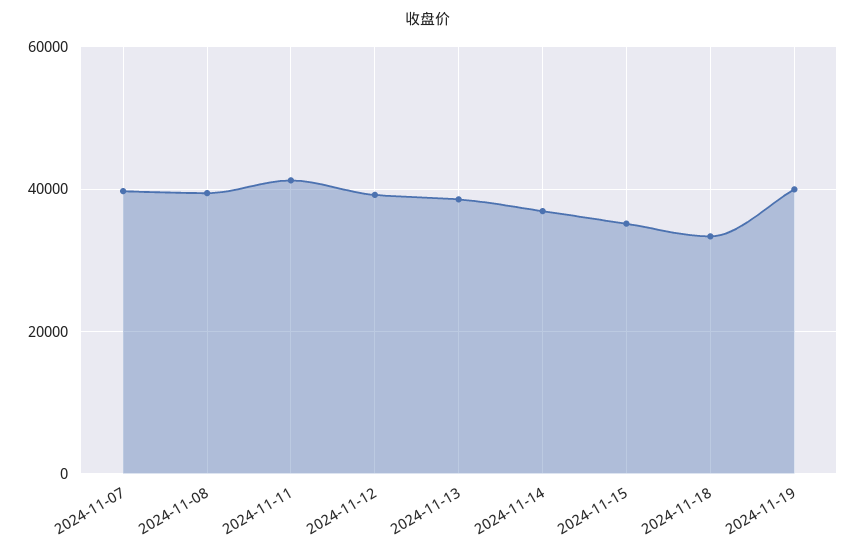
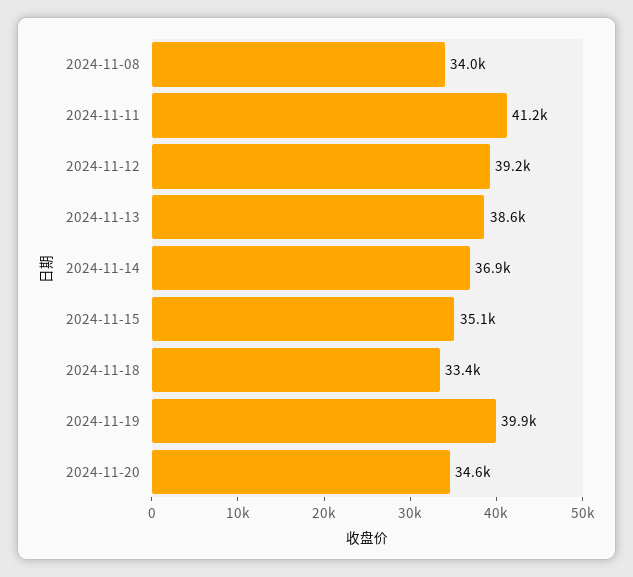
2024-11-07: 40000 -> none
2024-11-08: 40000 -> 34000
2024-11-20: none -> 34600

